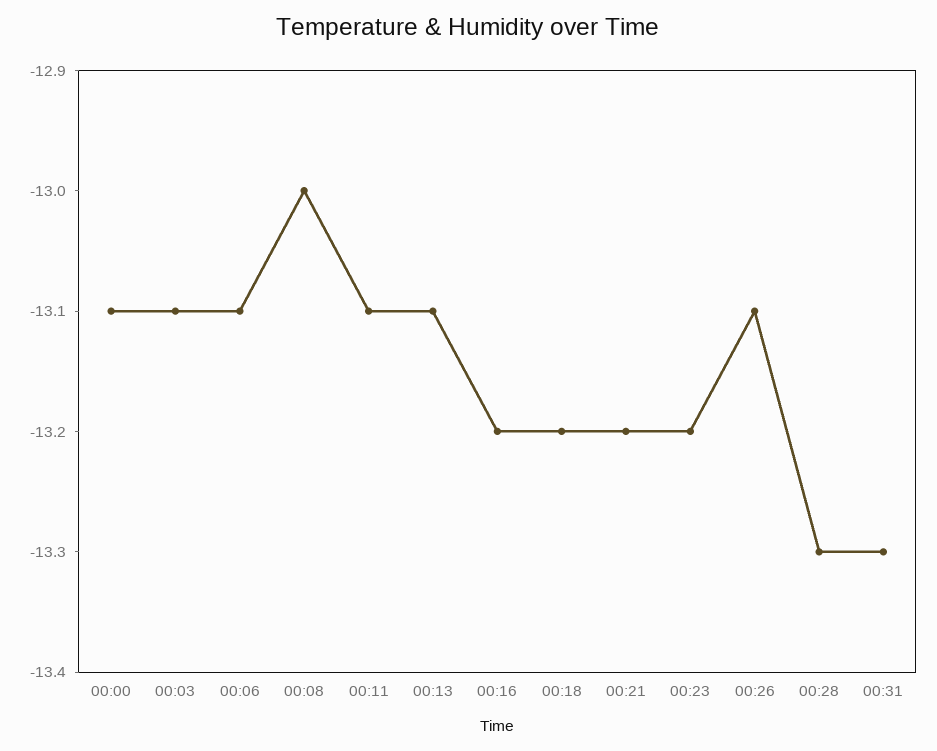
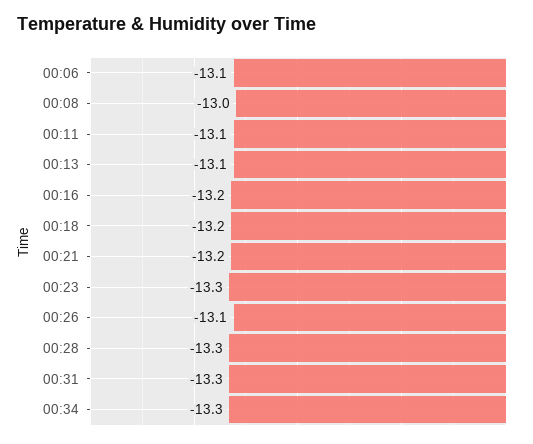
00:00: -13.1 -> none
00:03: -13.1 -> none
00:23: -13.2 -> -13.3
00:34: none -> -13.3

